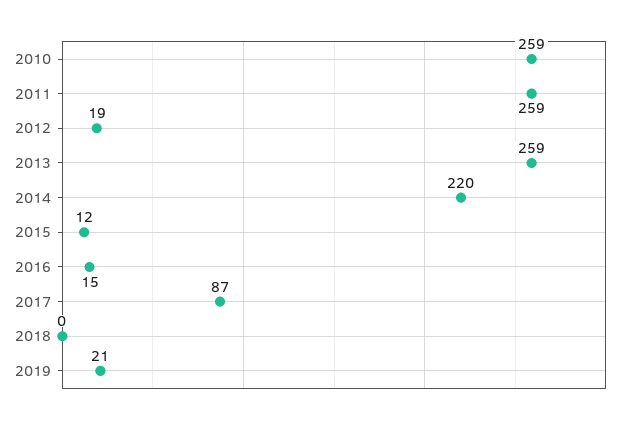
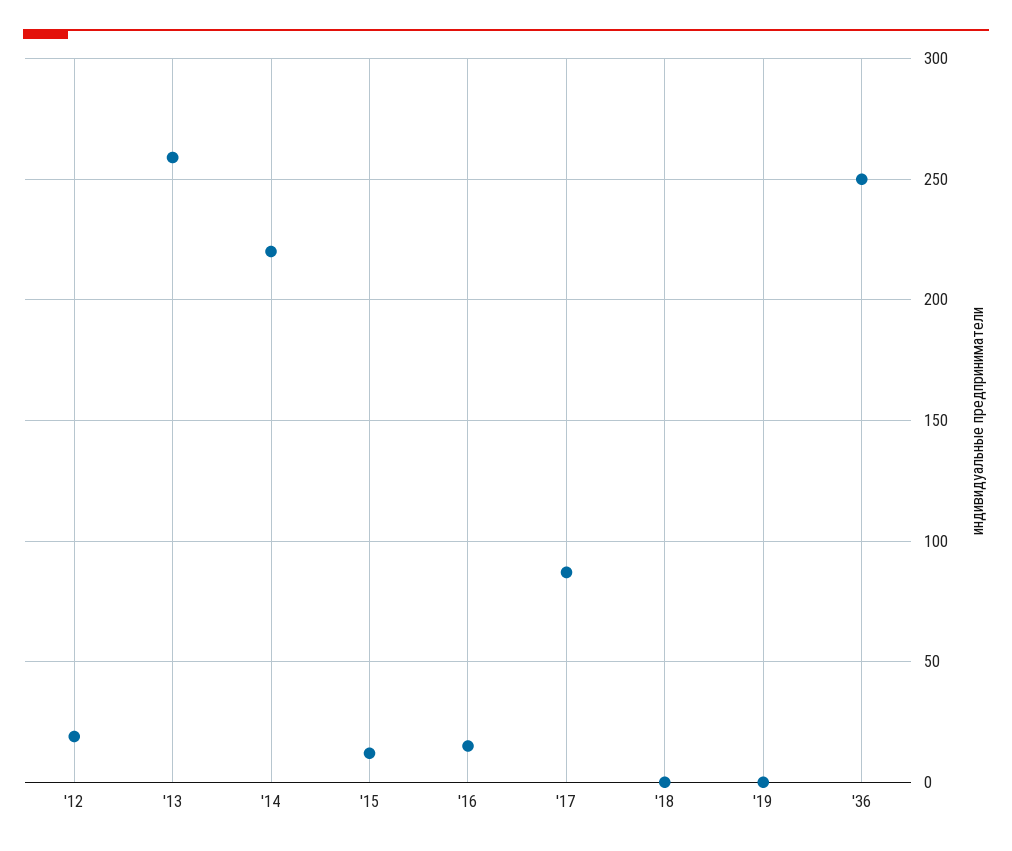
2010: 259 -> none
2011: 259 -> none
2019: 21 -> 0
'36: none -> 250

